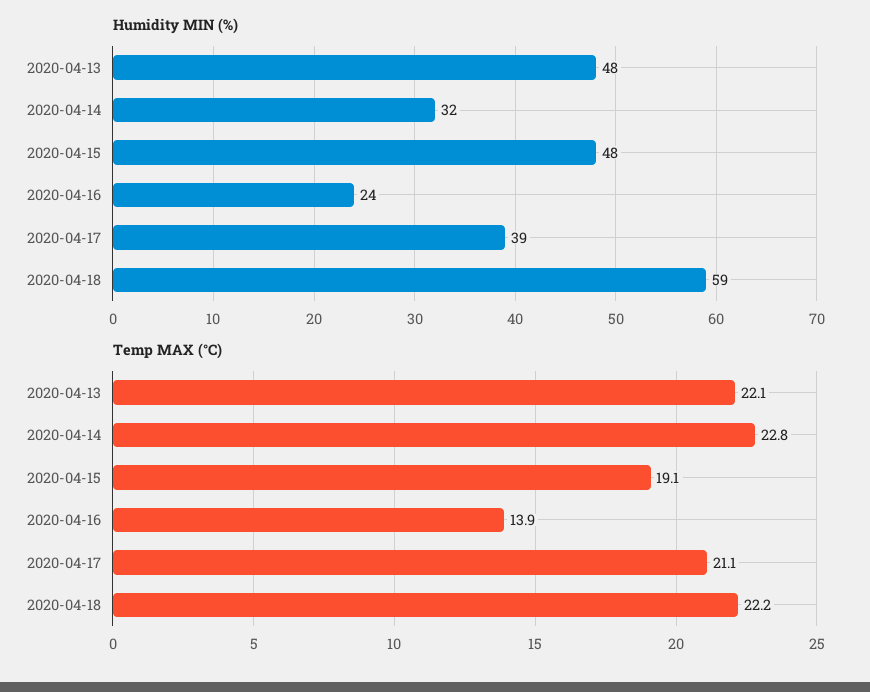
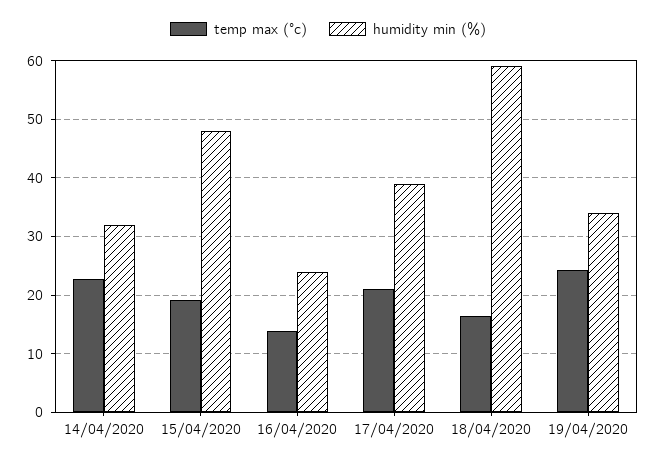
Humidity MIN (%), 2020-04-13: 48 -> none
Temp MAX (°C), 2020-04-13: 22.1 -> none
Temp MAX (°C), 2020-04-18: 22.2 -> 16
Temp MAX (°C), 19/04/2020: none -> 24
Humidity MIN (%), 19/04/2020: none -> 34

